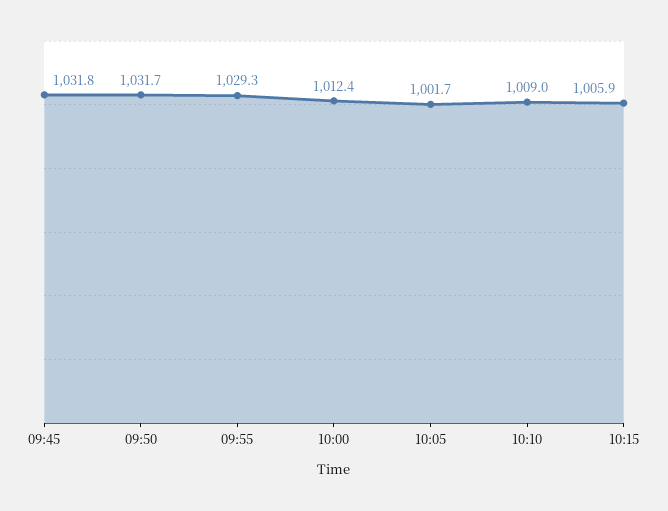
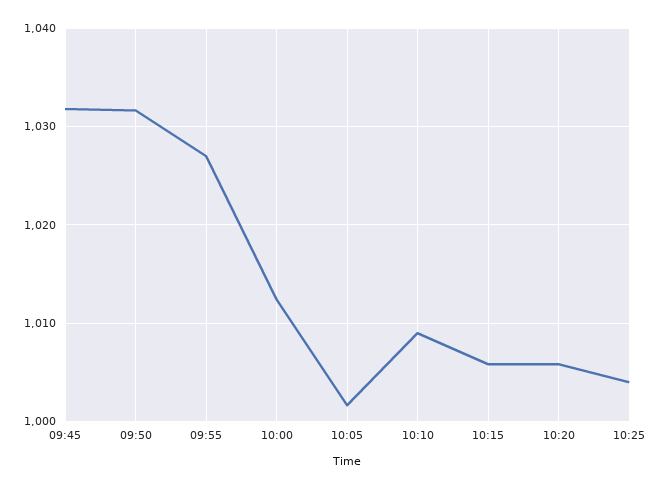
09:55: 1029.3 -> 1027
10:20: none -> 1006
10:25: none -> 1004

